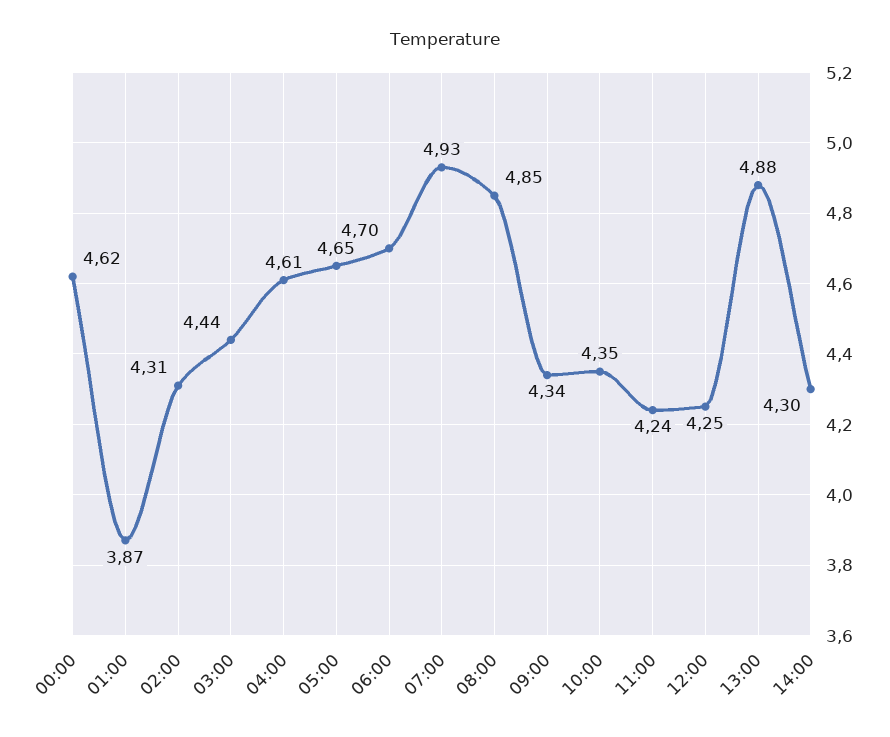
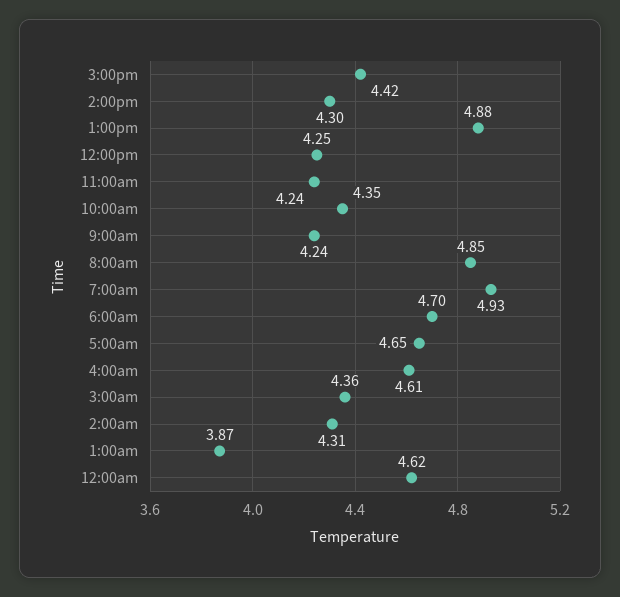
03:00: 4.44 -> 4.36
09:00: 4.34 -> 4.24
3:00pm: none -> 4.42

